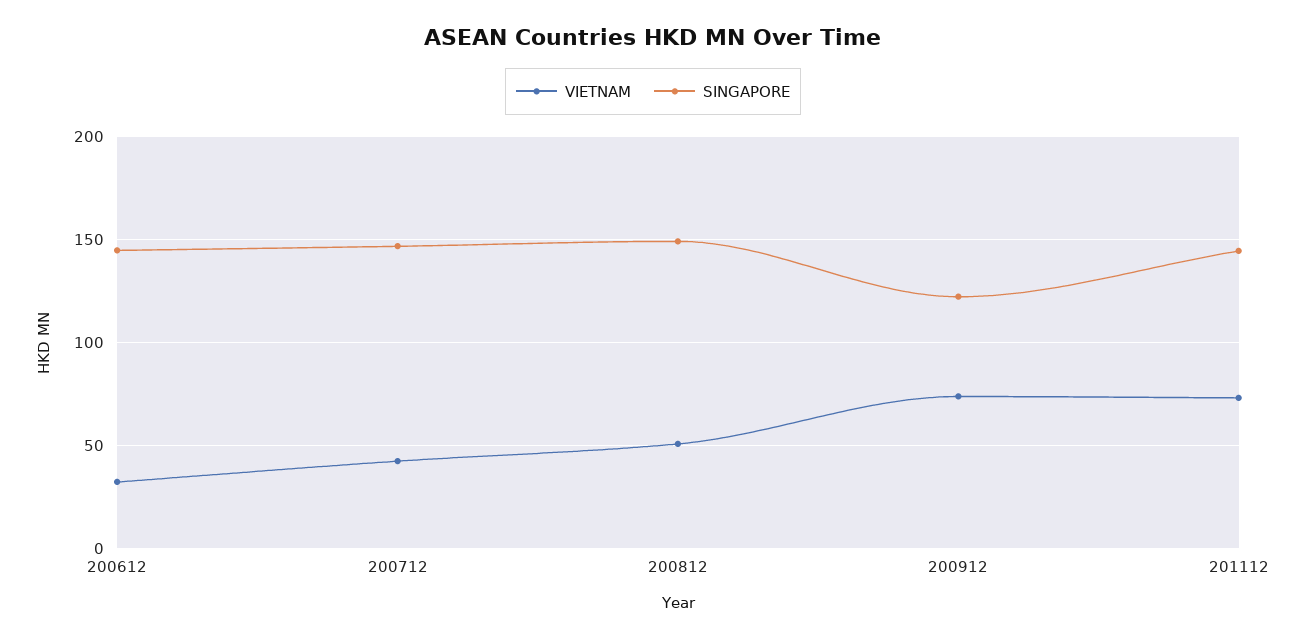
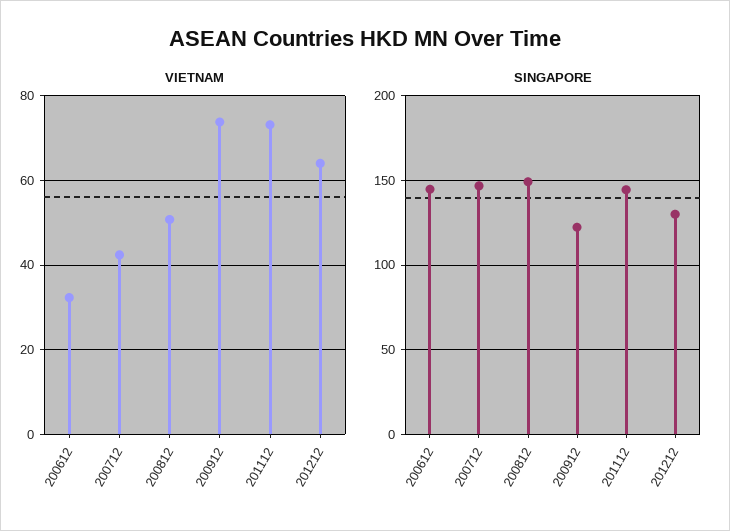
VIETNAM, 201212: none -> 64
SINGAPORE, 201212: none -> 130

